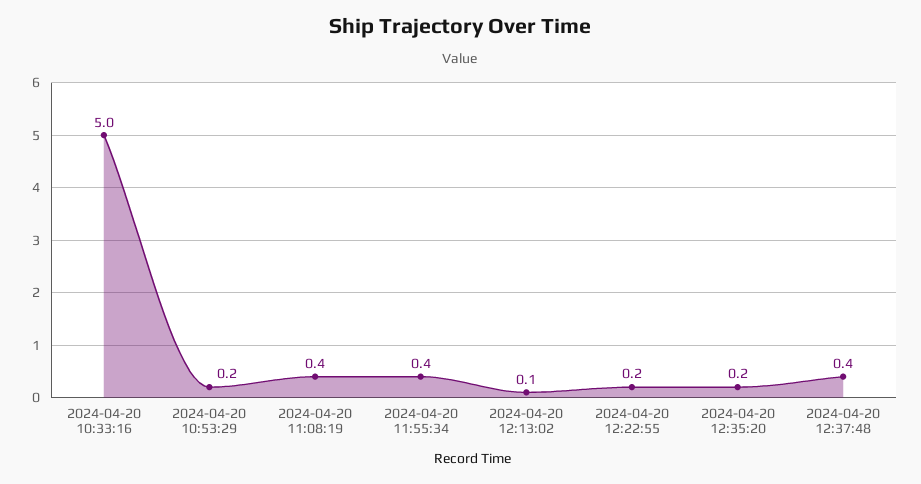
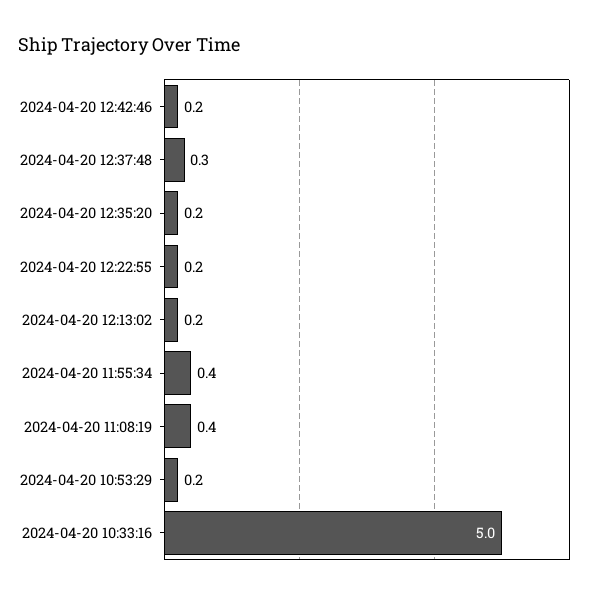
2024-04-20 12:13:02: 0.1 -> 0.2
2024-04-20 12:37:48: 0.4 -> 0.3
2024-04-20 12:42:46: none -> 0.2

